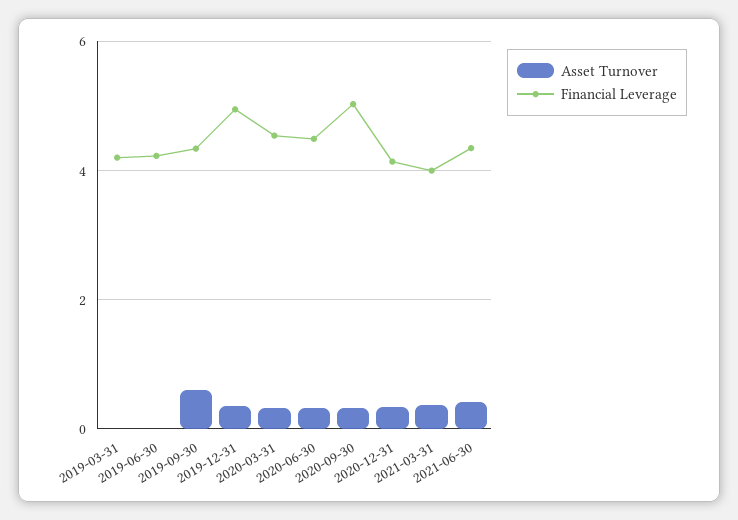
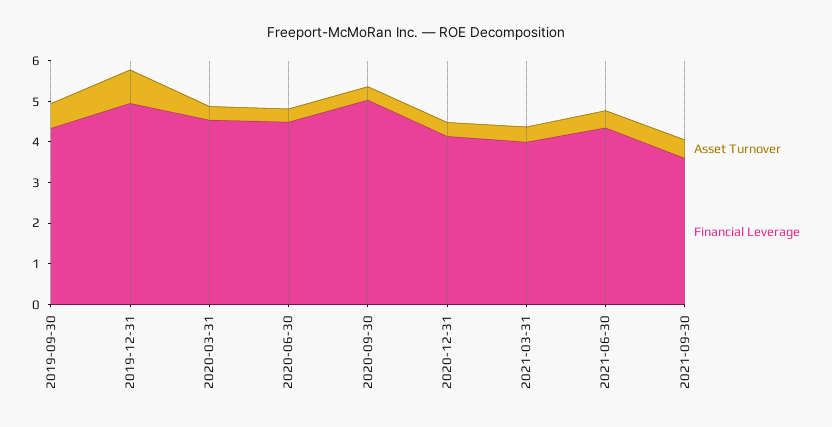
Asset Turnover, 2019-03-31: 0 -> none
Financial Leverage, 2019-03-31: 4.2 -> none
Asset Turnover, 2019-06-30: 0 -> none
Financial Leverage, 2019-06-30: 4.2 -> none
Asset Turnover, 2019-12-31: 0.4 -> 0.8
Asset Turnover, 2021-09-30: none -> 0.4
Financial Leverage, 2021-09-30: none -> 3.6

